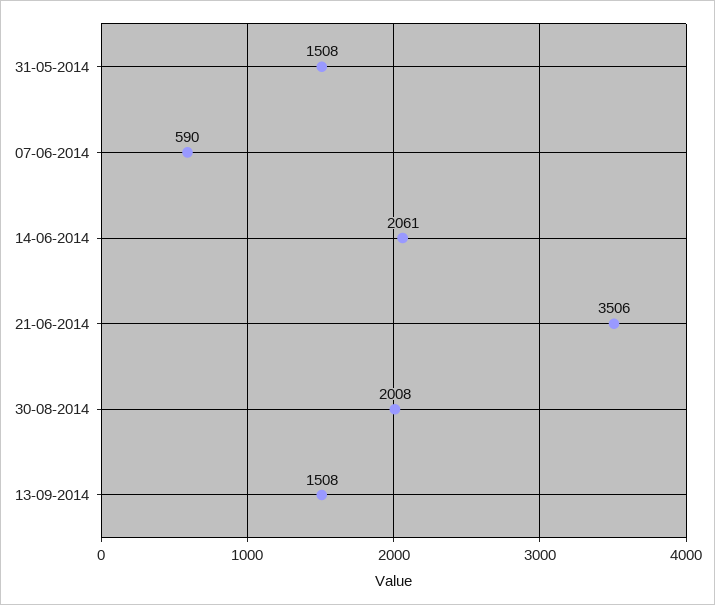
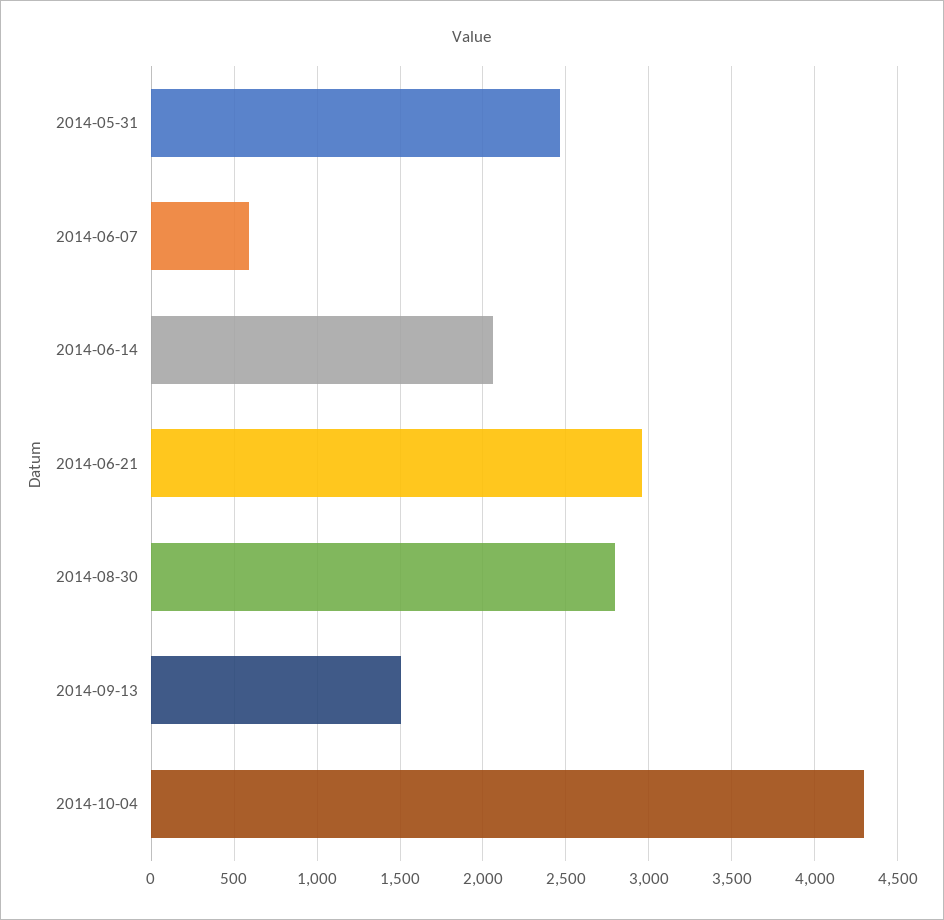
31-05-2014: 1508 -> 2450
21-06-2014: 3506 -> 2950
30-08-2014: 2008 -> 2800
2014-10-04: none -> 4300

